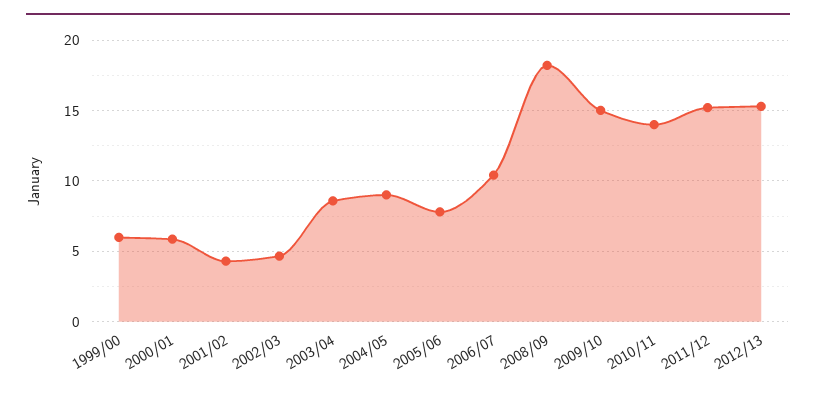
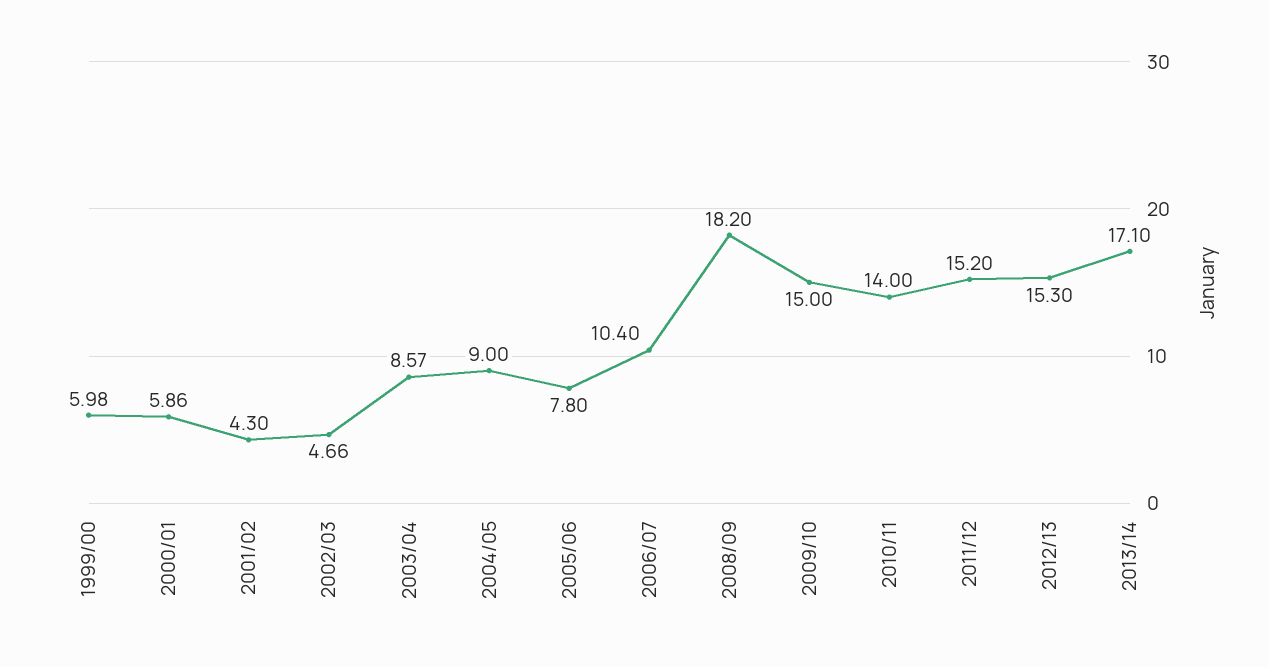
2013/14: none -> 17.1

